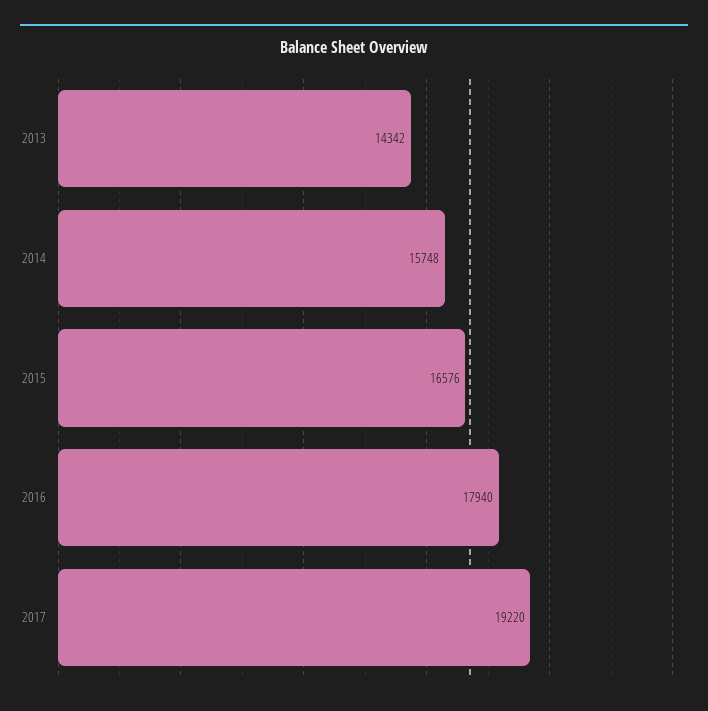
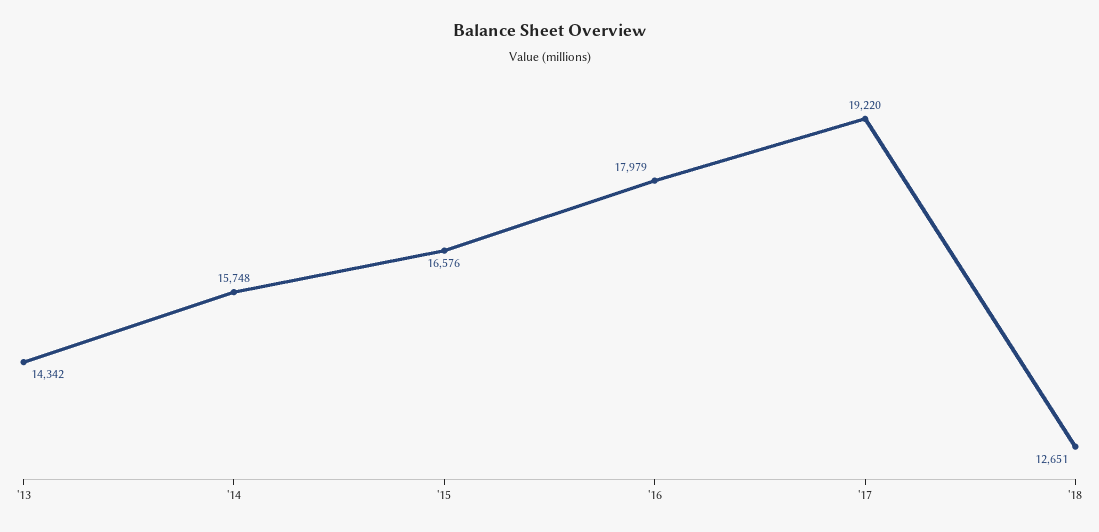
2016: 17940 -> 17979
'18: none -> 12651

